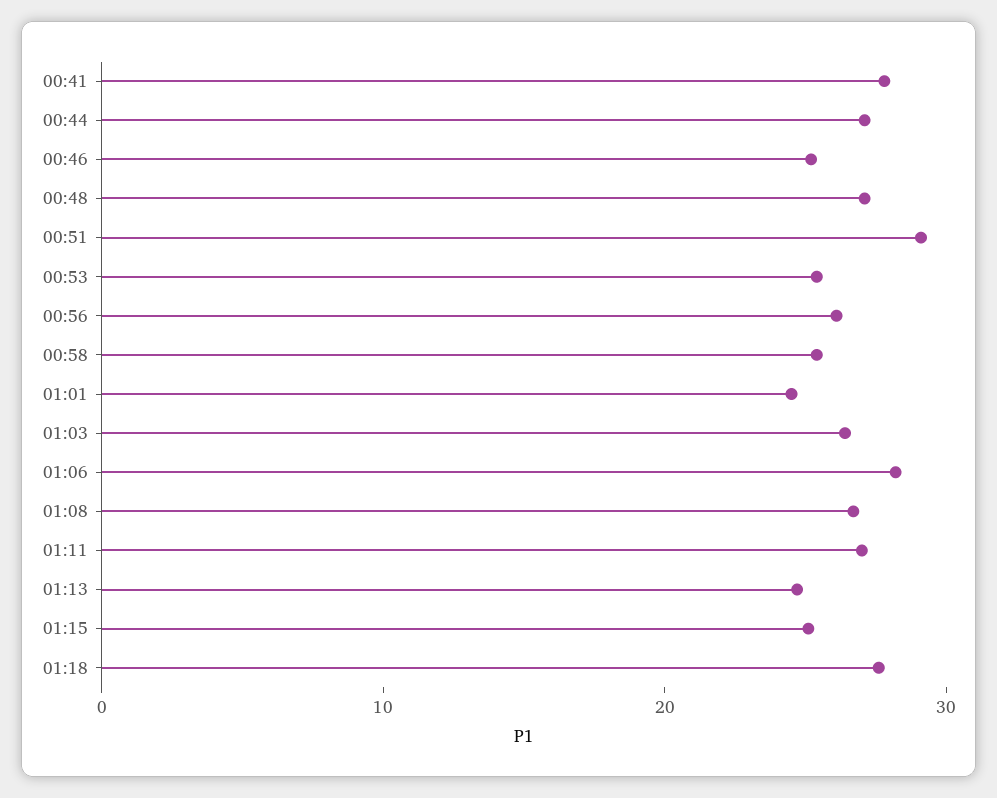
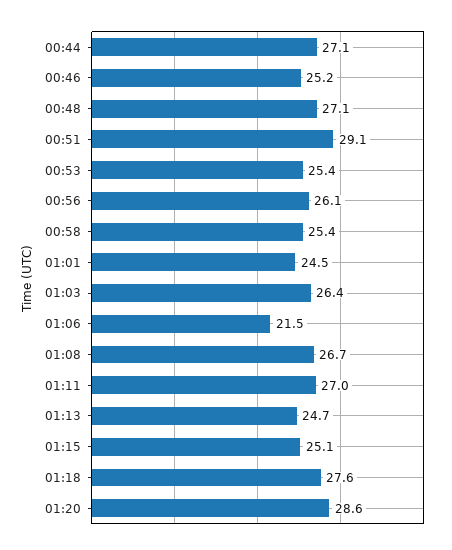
00:41: 28 -> none
01:06: 28 -> 21.5
01:20: none -> 28.6

